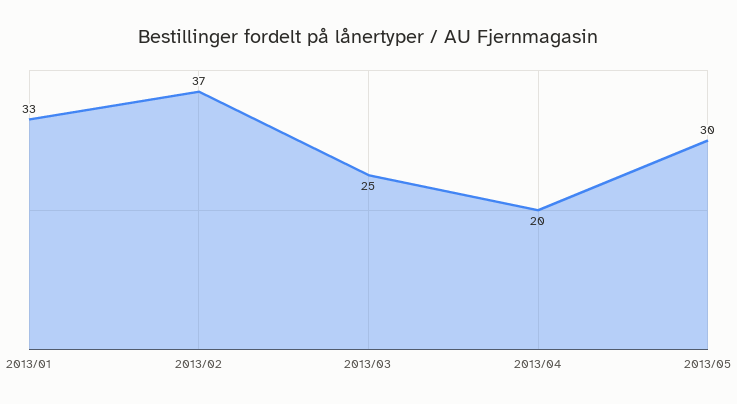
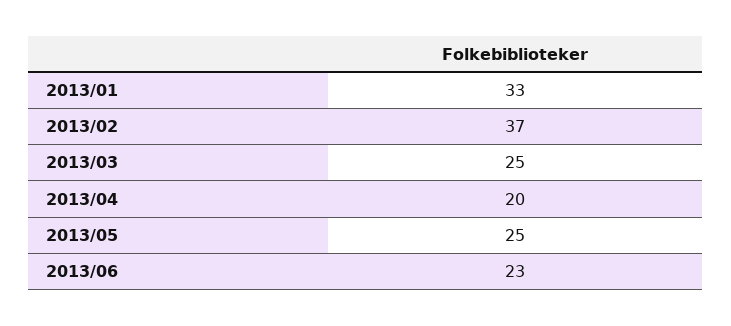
2013/05: 30 -> 25
2013/06: none -> 23

